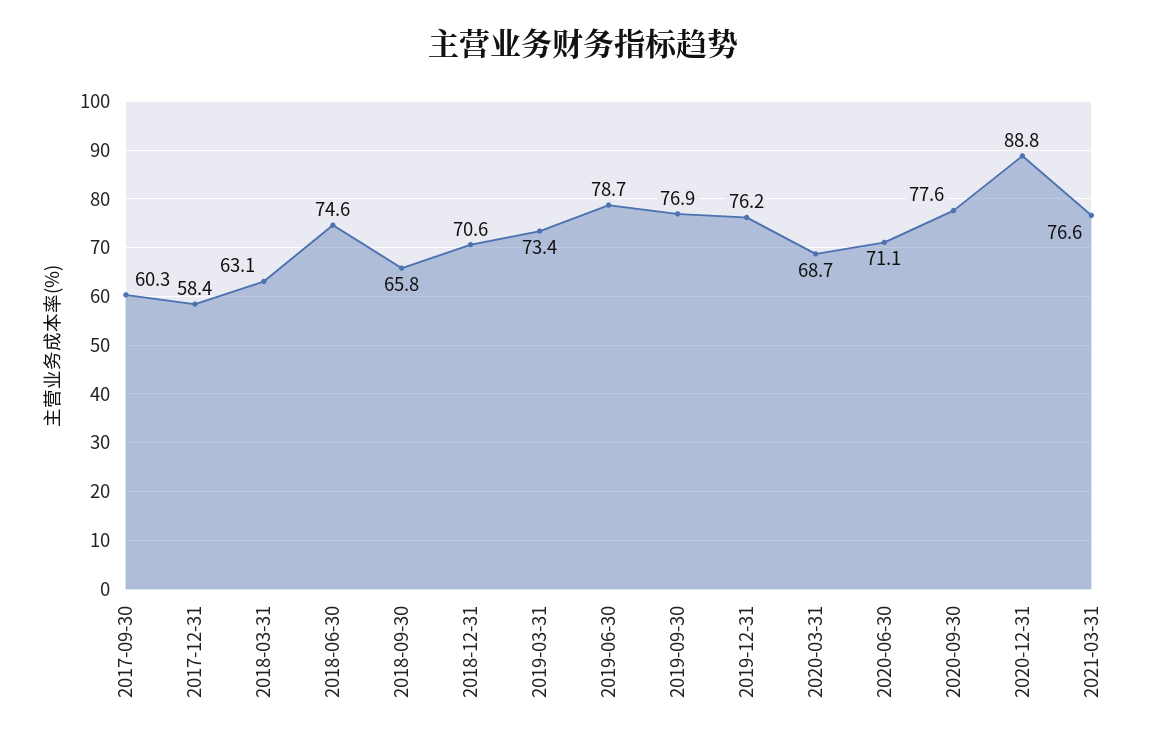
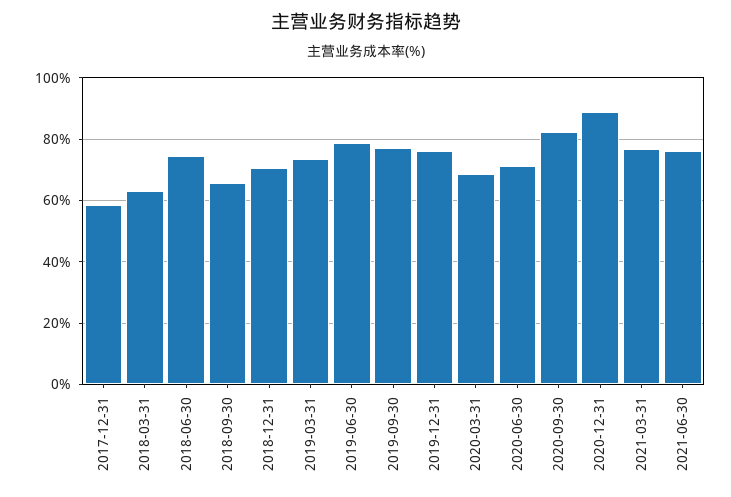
2017-09-30: 60.3 -> none
2020-09-30: 77.6 -> 82
2021-06-30: none -> 76

